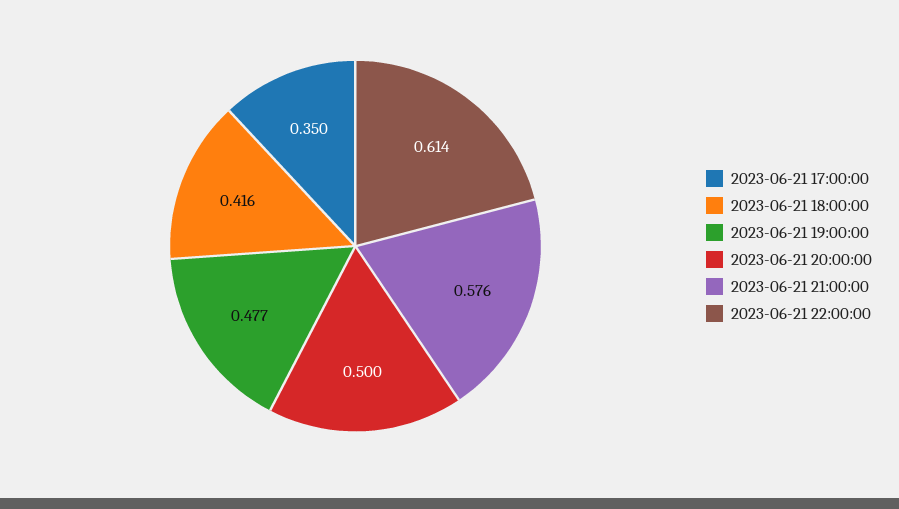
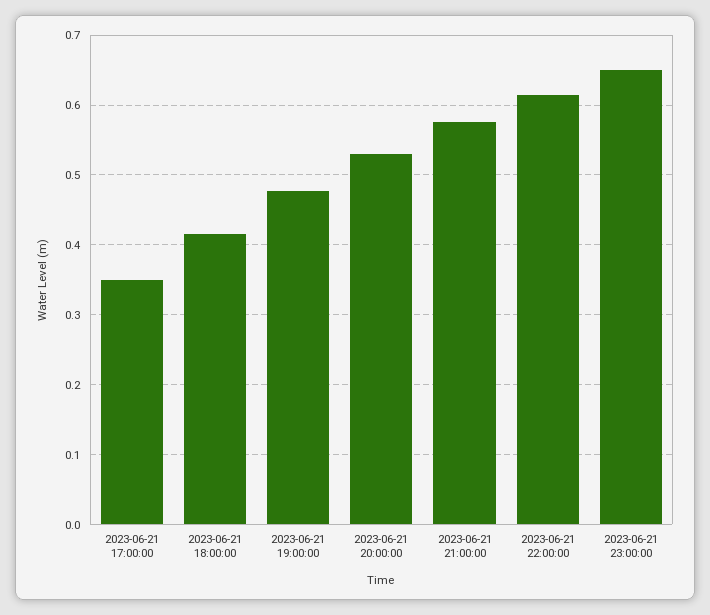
2023-06-21 20:00:00: 0.5 -> 0.53
2023-06-21 23:00:00: none -> 0.65

